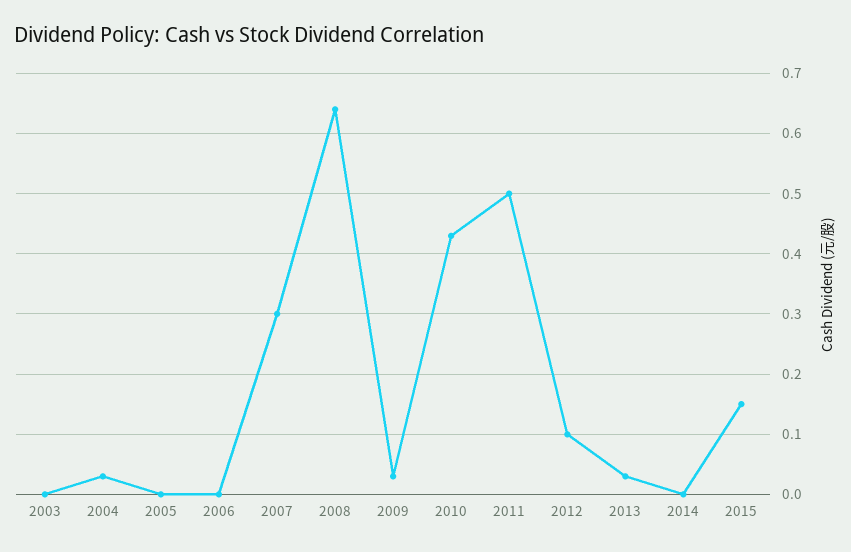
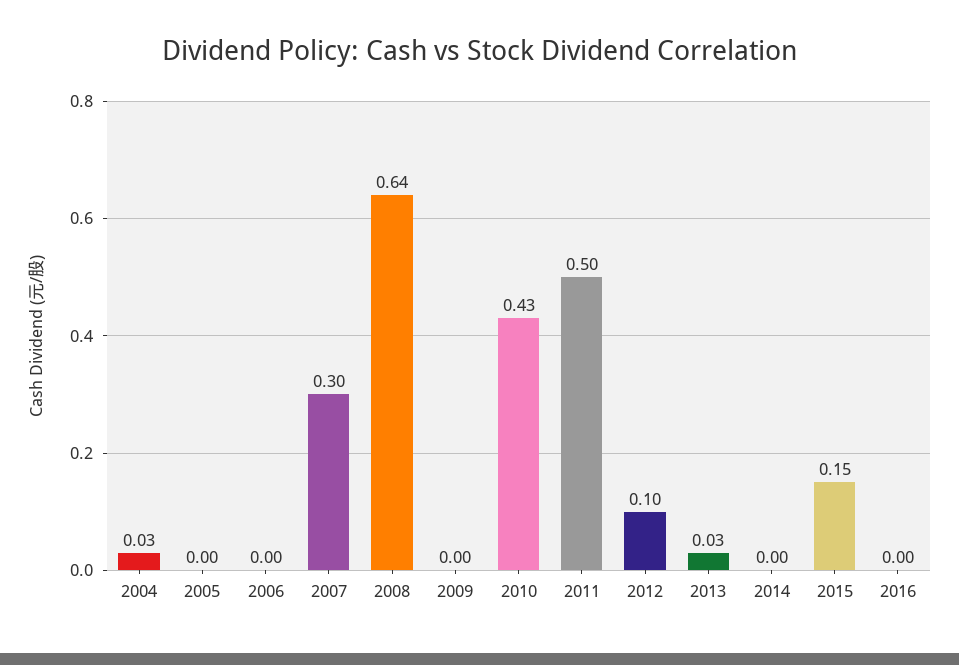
2003: 0 -> none
2009: 0.03 -> 0
2016: none -> 0

